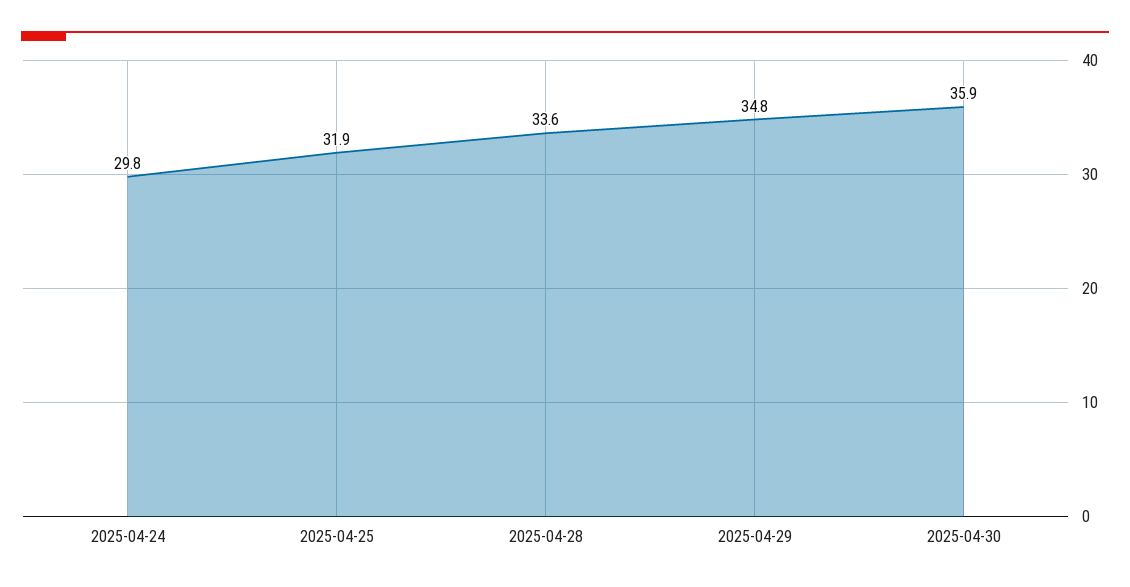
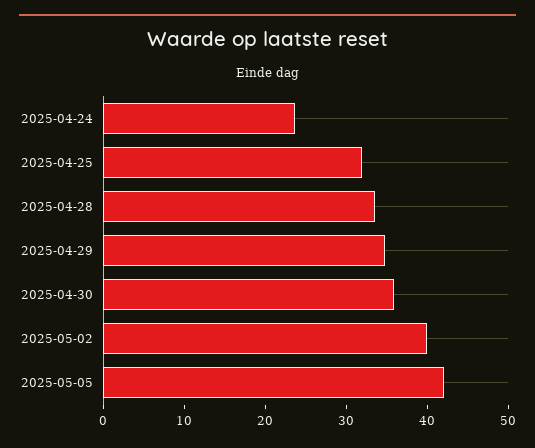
2025-04-24: 29.8 -> 24
2025-05-02: none -> 40
2025-05-05: none -> 42

